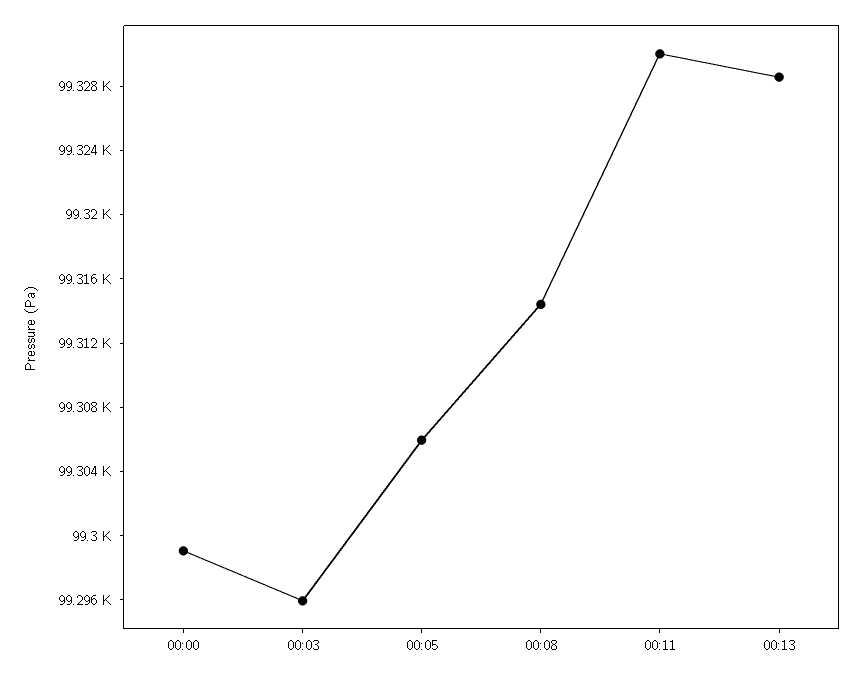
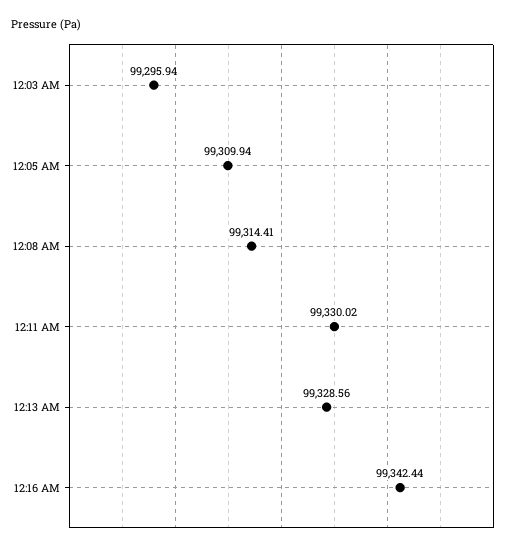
00:00: 99299 -> none
00:05: 99306 -> 99309.94
12:16 AM: none -> 99342.44

